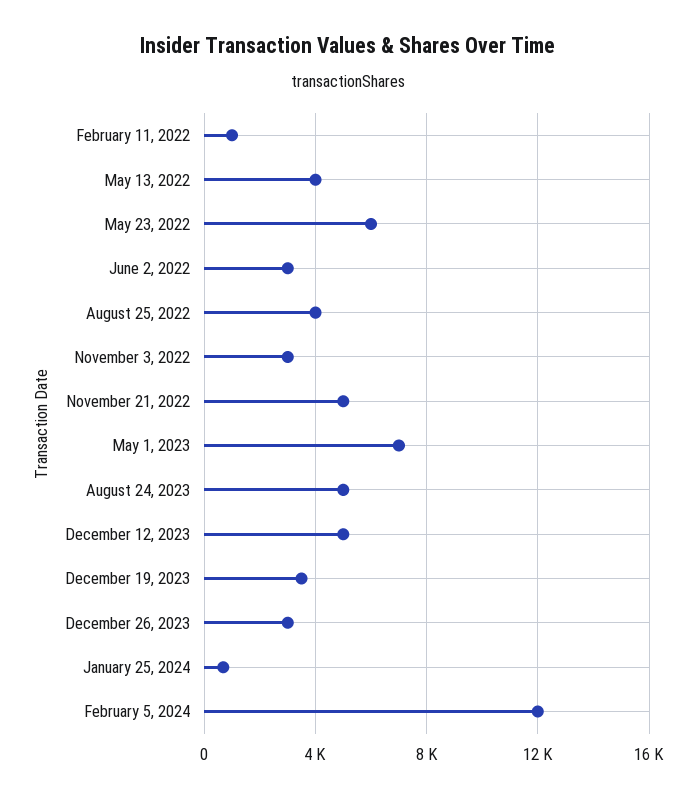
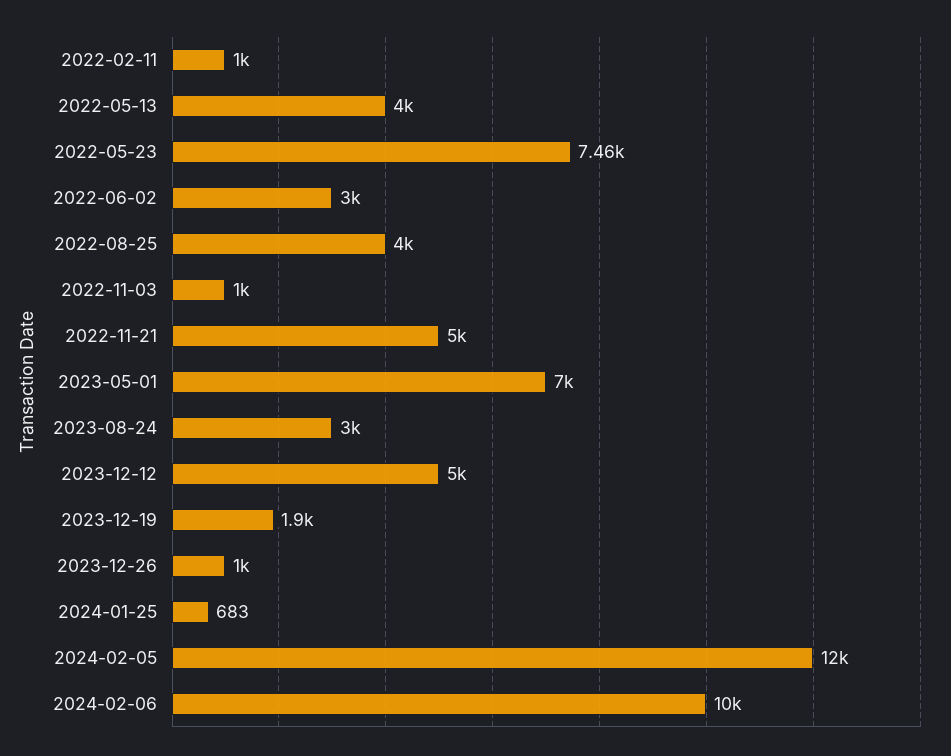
May 23, 2022: 6000 -> 7460
November 3, 2022: 3000 -> 1000
August 24, 2023: 5000 -> 3000
December 19, 2023: 3500 -> 1900
December 26, 2023: 3000 -> 1000
2024-02-06: none -> 10000

